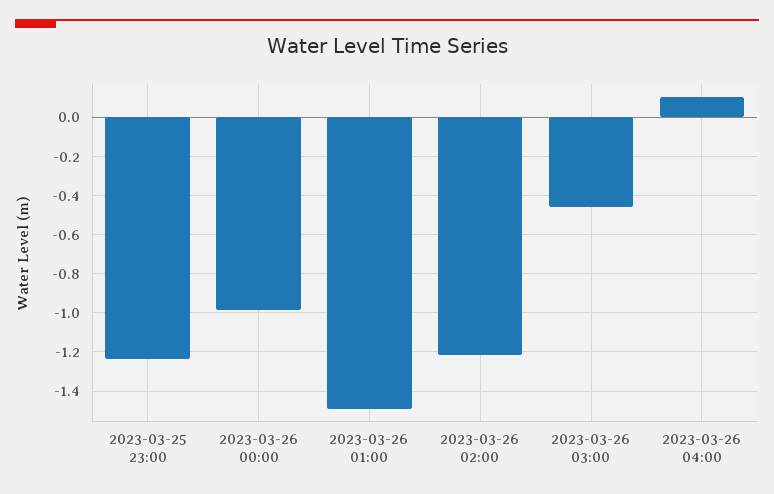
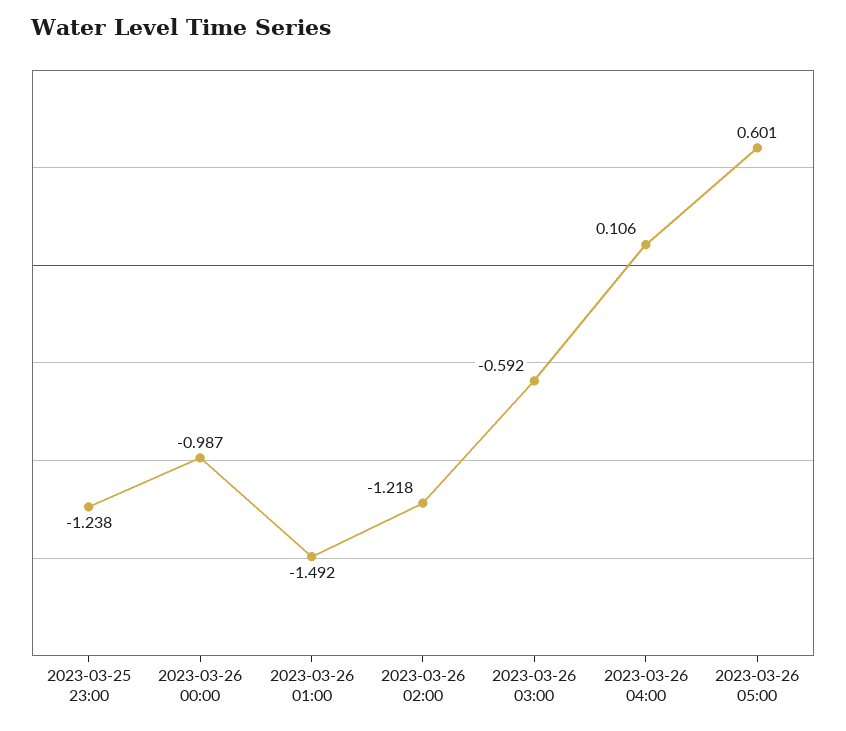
2023-03-26 03:00: -0.45 -> -0.592
2023-03-26 05:00: none -> 0.601

